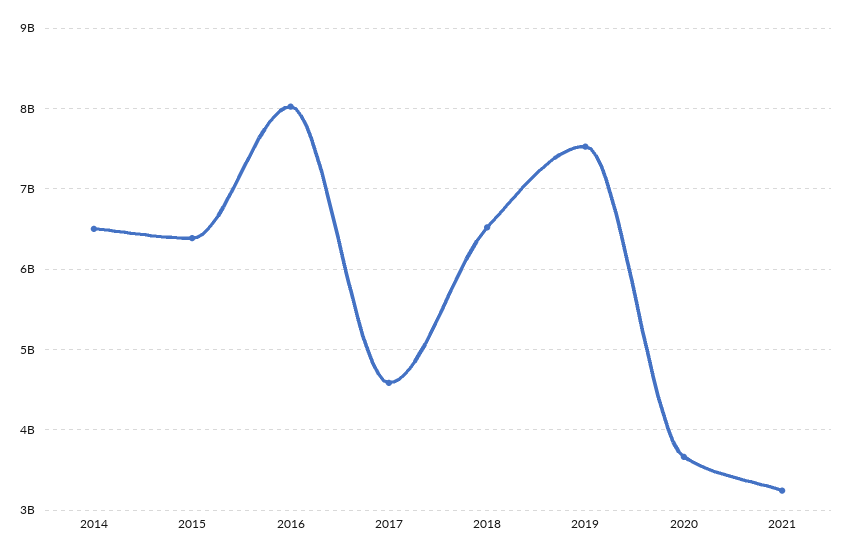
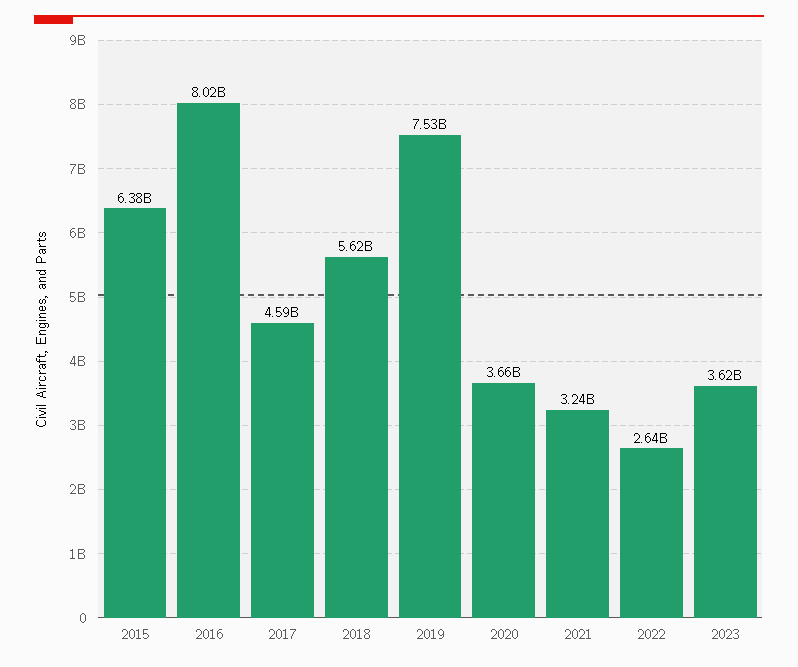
2014: 6500000000 -> none
2018: 6500000000 -> 5620000000
2022: none -> 2640000000
2023: none -> 3620000000

